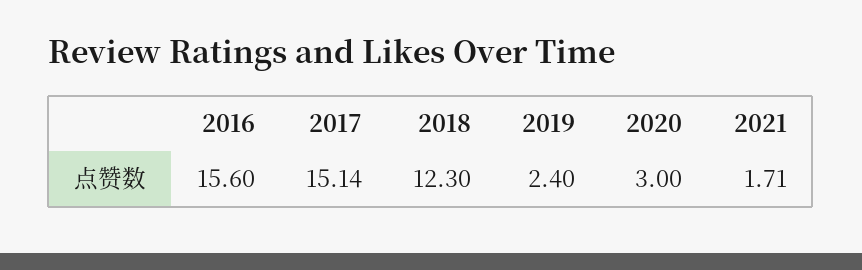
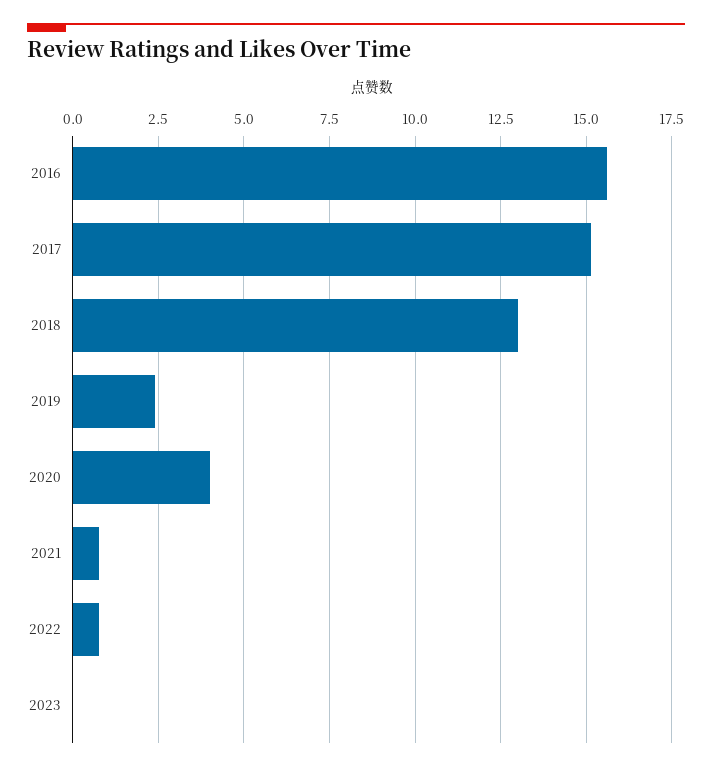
2018: 12.3 -> 13
2020: 3 -> 4
2021: 1.71 -> 0.75
2022: none -> 0.75
2023: none -> 0

